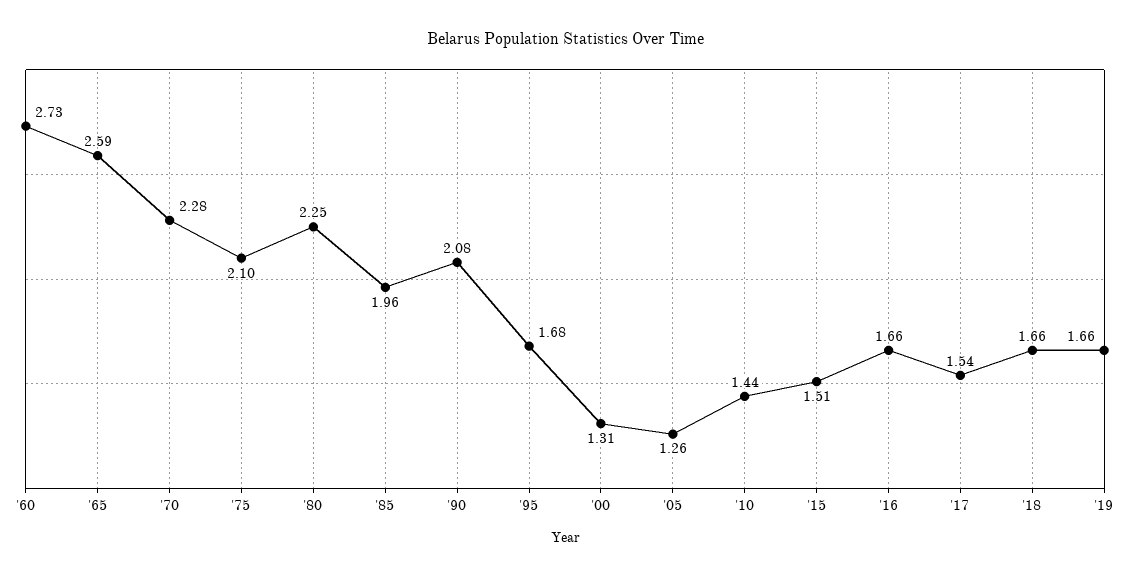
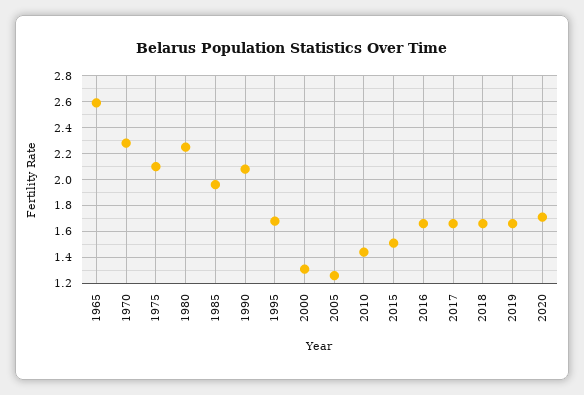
'60: 2.73 -> none
'17: 1.54 -> 1.65
2020: none -> 1.7

